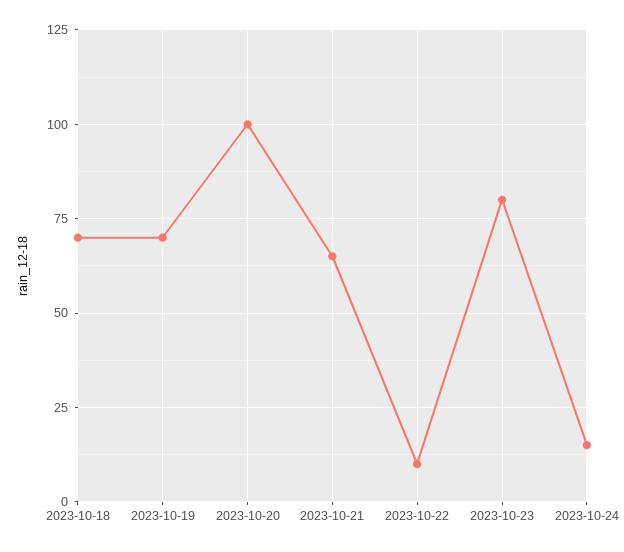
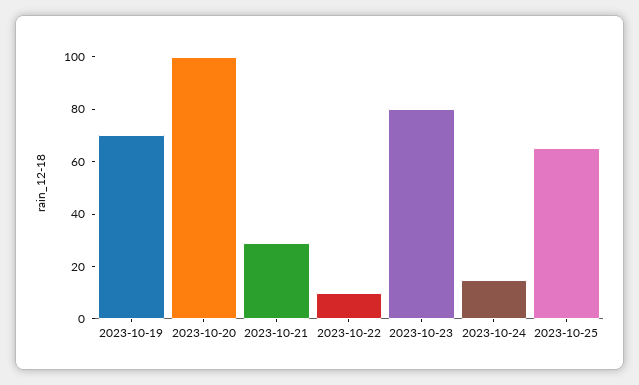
2023-10-18: 70 -> none
2023-10-21: 65 -> 30
2023-10-25: none -> 65

